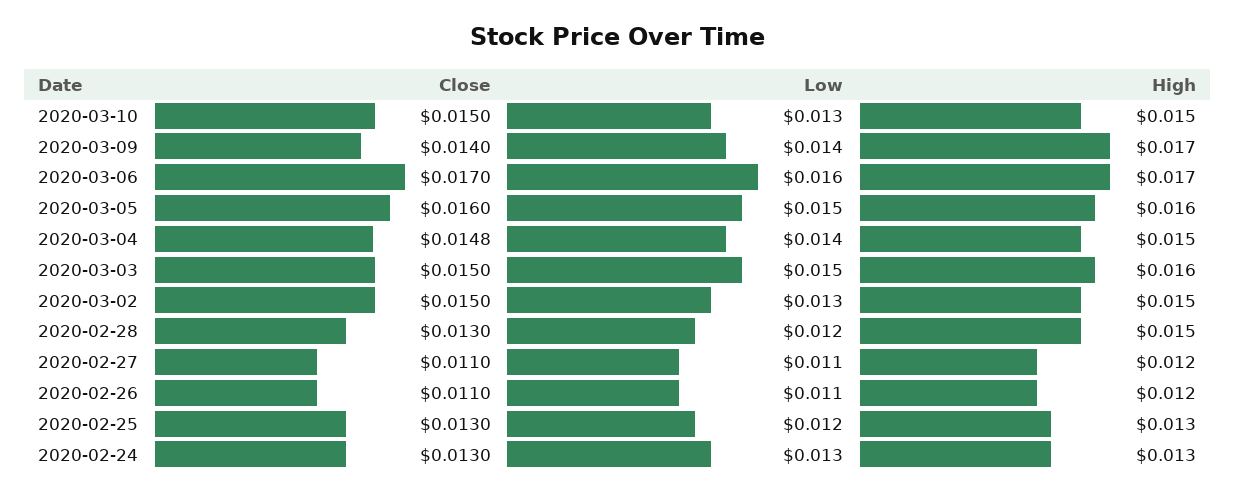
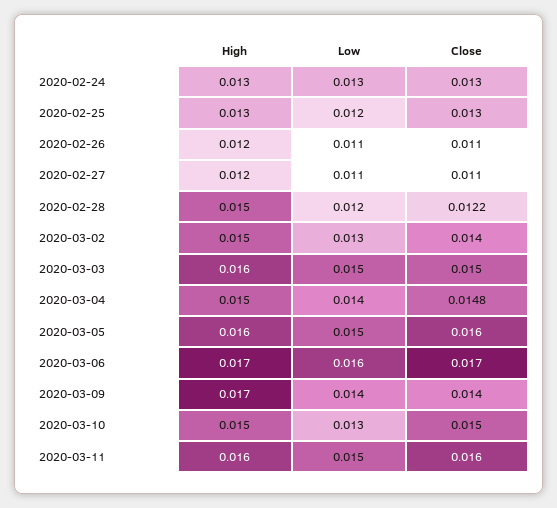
Close, 2020-03-02: 0.015 -> 0.014
Close, 2020-02-28: 0.013 -> 0.0122
High, 2020-03-11: none -> 0.016
Low, 2020-03-11: none -> 0.015
Close, 2020-03-11: none -> 0.016

